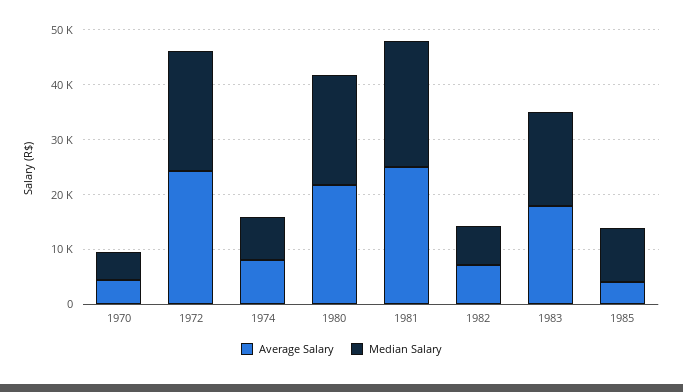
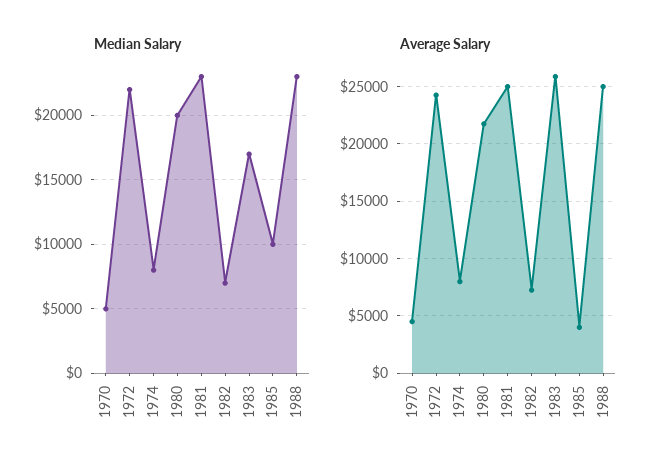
Average Salary, 1983: 18000 -> 26000
Median Salary, 1988: none -> 23000
Average Salary, 1988: none -> 25000

